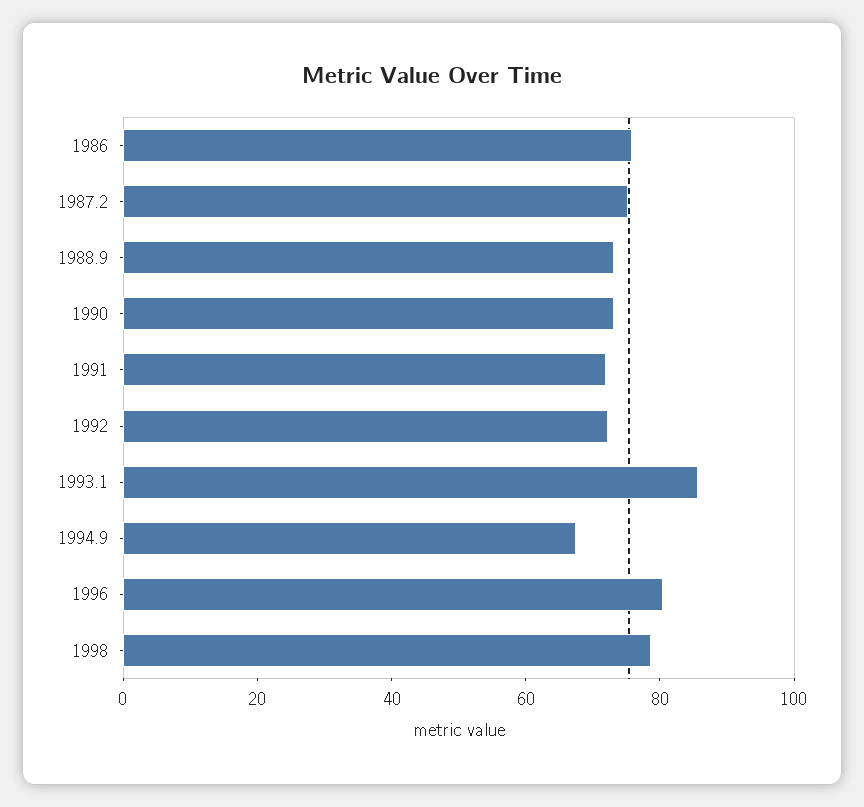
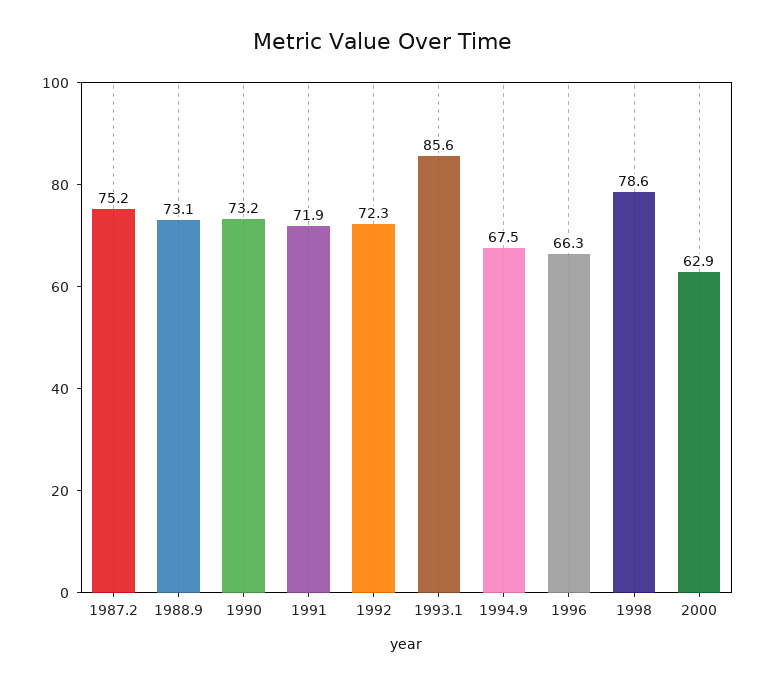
1986: 75 -> none
1996: 80 -> 66.3
2000: none -> 62.9

